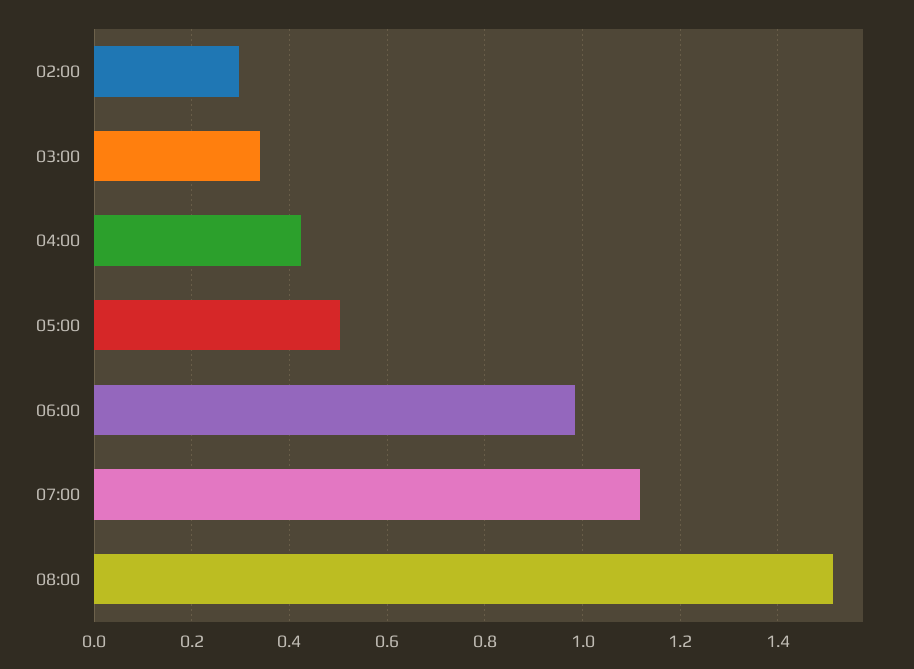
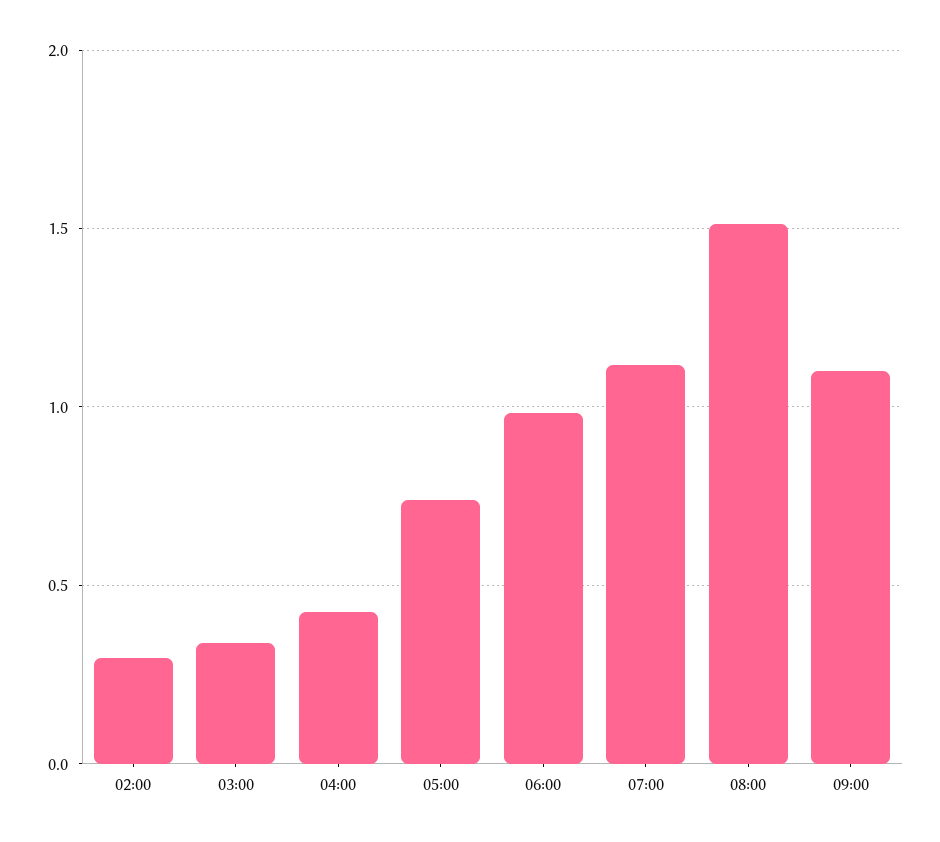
05:00: 0.5 -> 0.75
09:00: none -> 1.1

